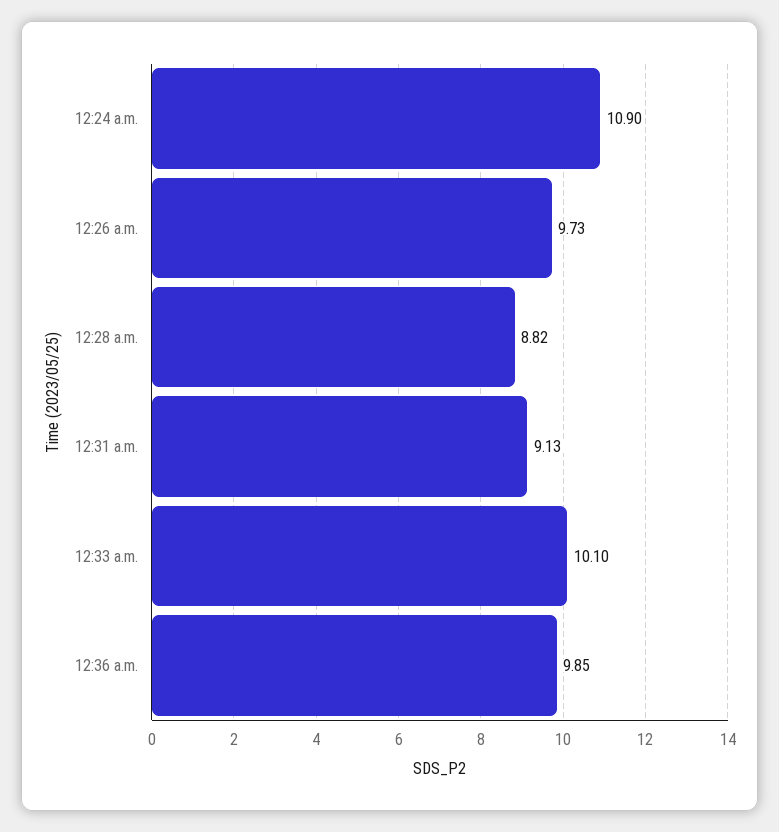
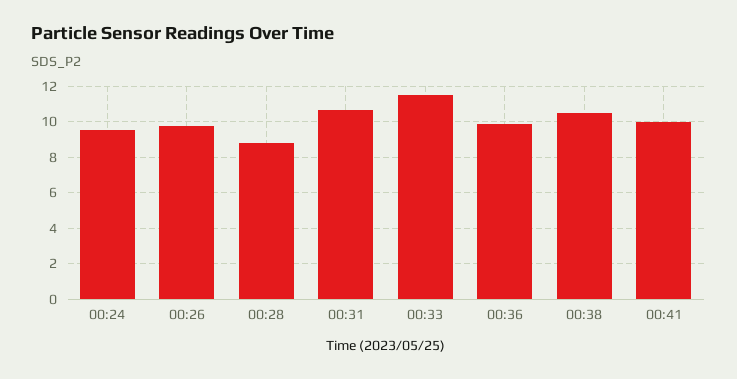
12:24 a.m.: 10.9 -> 9.5
12:31 a.m.: 9.13 -> 10.5
12:33 a.m.: 10.1 -> 11.5
00:38: none -> 10.5
00:41: none -> 10

